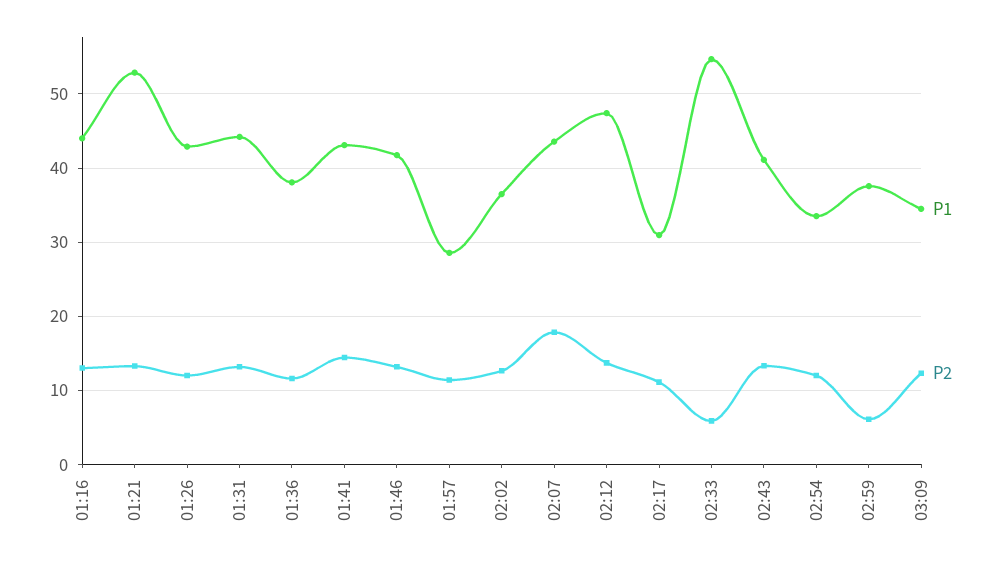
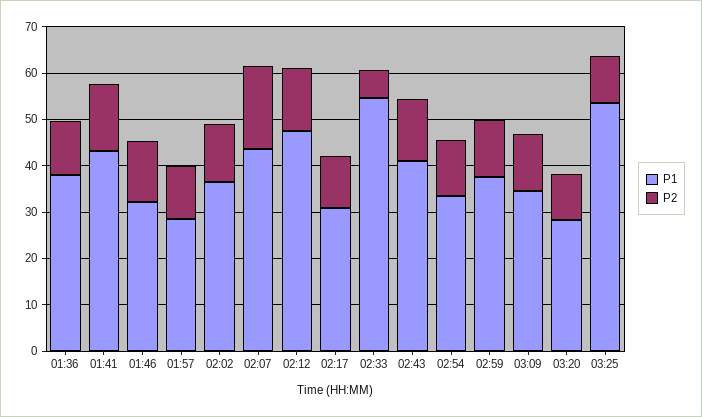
P1, 01:16: 44 -> none
P2, 01:16: 13 -> none
P1, 01:21: 53 -> none
P2, 01:21: 13 -> none
P1, 01:26: 43 -> none
P2, 01:26: 12 -> none
P1, 01:31: 44 -> none
P2, 01:31: 13 -> none
P1, 01:46: 42 -> 32
P2, 02:59: 6 -> 12
P1, 03:20: none -> 28
P2, 03:20: none -> 10
P1, 03:25: none -> 54
P2, 03:25: none -> 10

